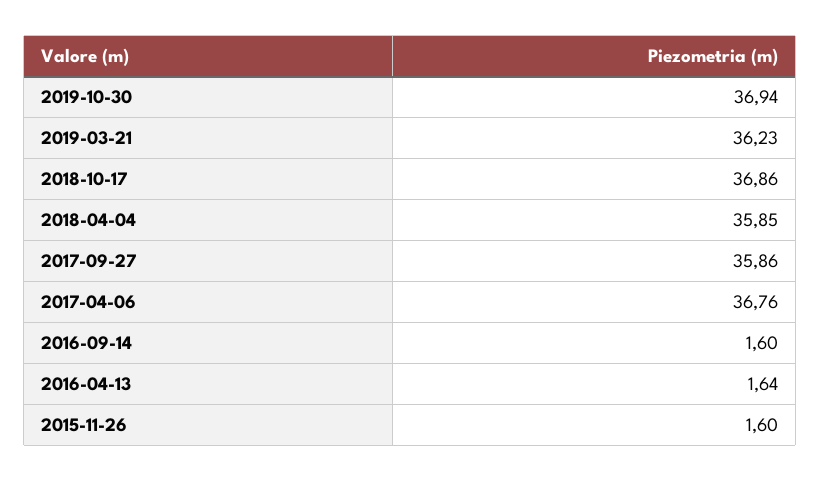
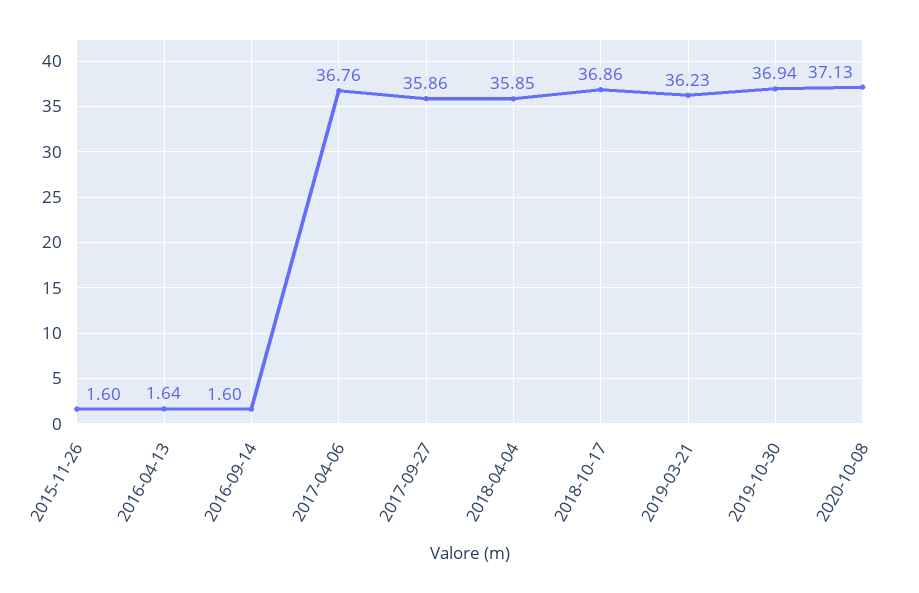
2020-10-08: none -> 37.13

